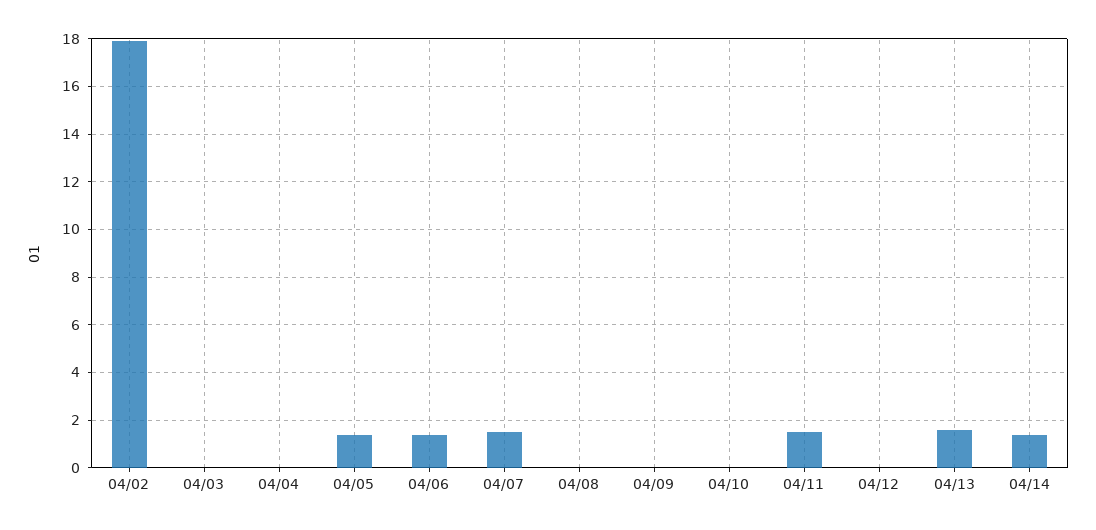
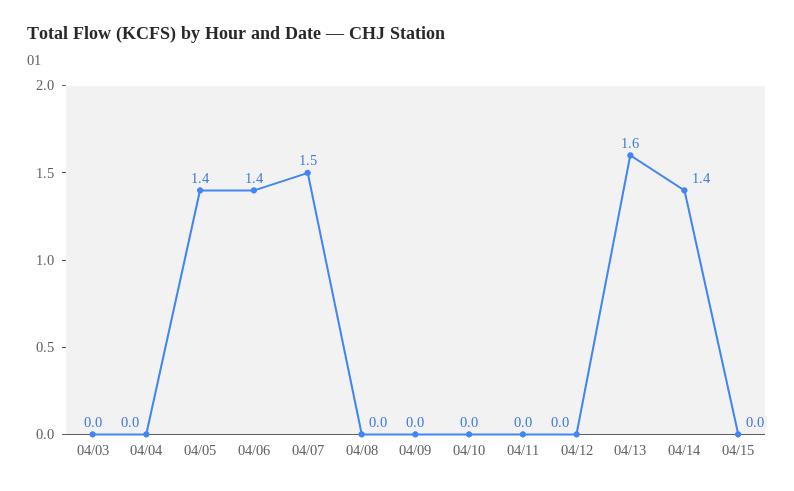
04/02: 18 -> none
04/11: 1.5 -> 0
04/15: none -> 0

